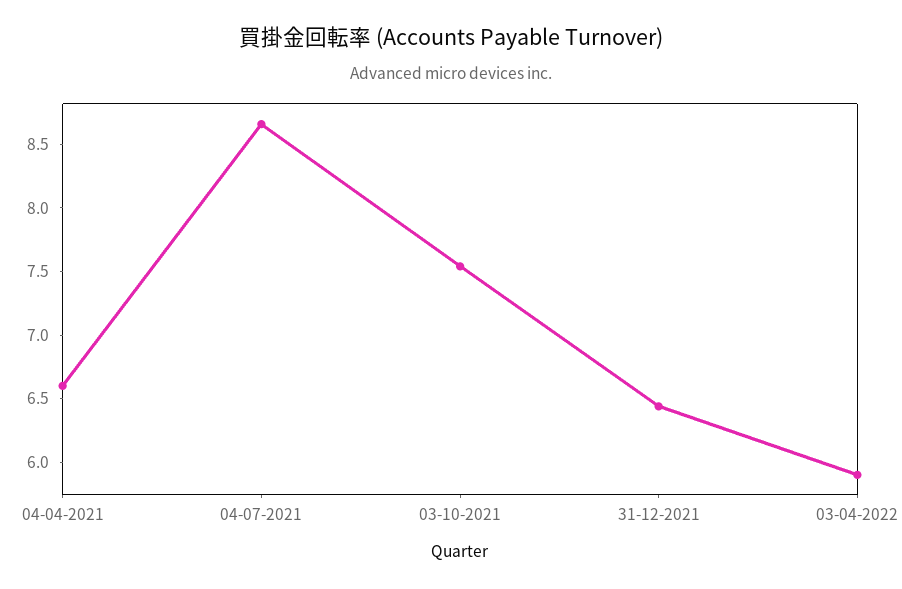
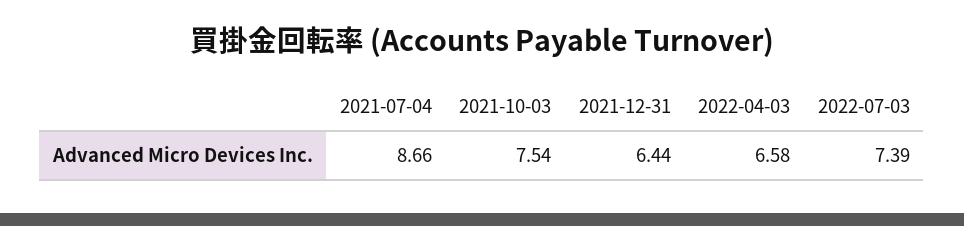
04-04-2021: 6.6 -> none
03-04-2022: 5.9 -> 6.58
2022-07-03: none -> 7.39

